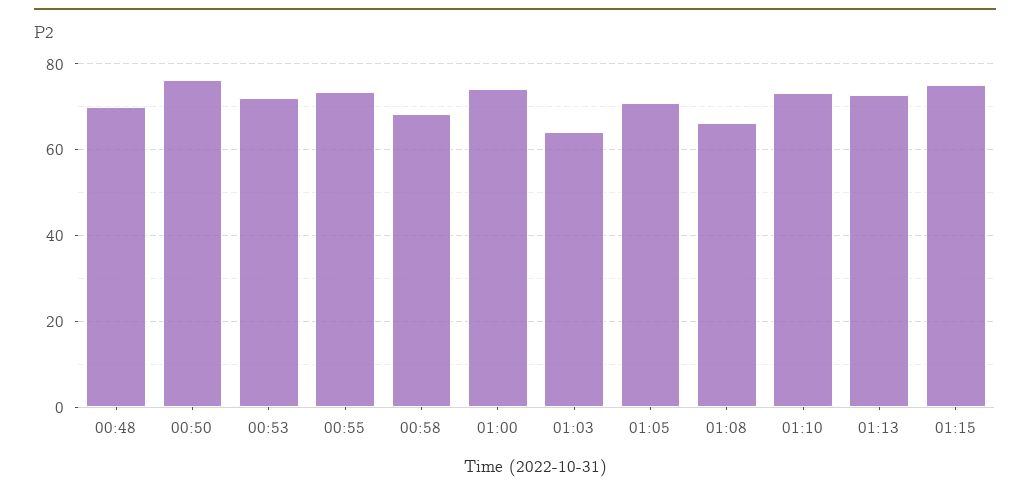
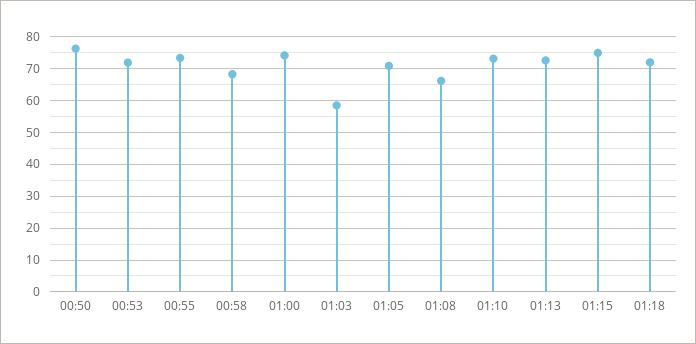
00:48: 70 -> none
01:03: 64 -> 58
01:18: none -> 72

